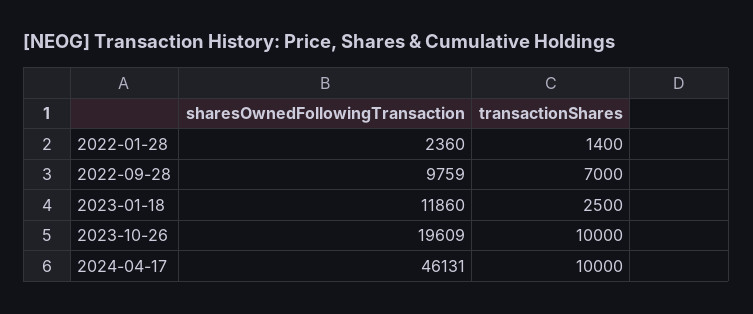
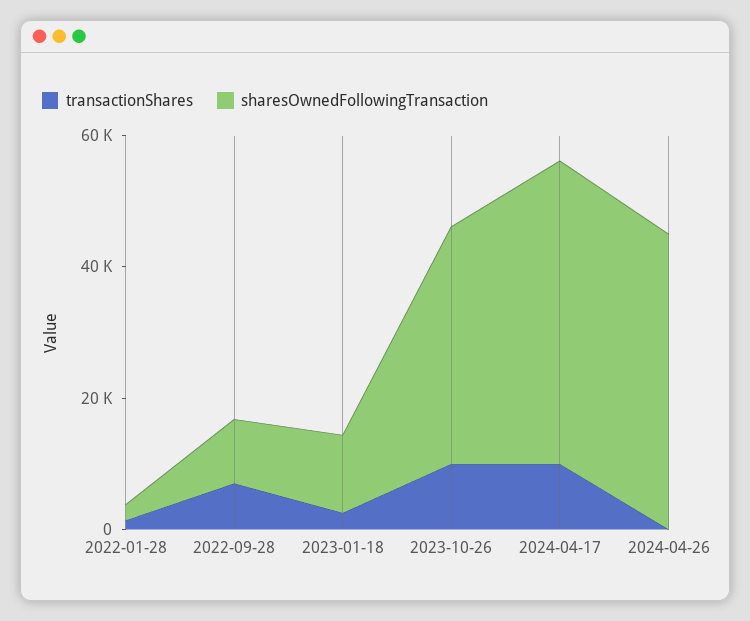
sharesOwnedFollowingTransaction, 2023-10-26: 19609 -> 35000
transactionShares, 2024-04-26: none -> 0
sharesOwnedFollowingTransaction, 2024-04-26: none -> 45000

